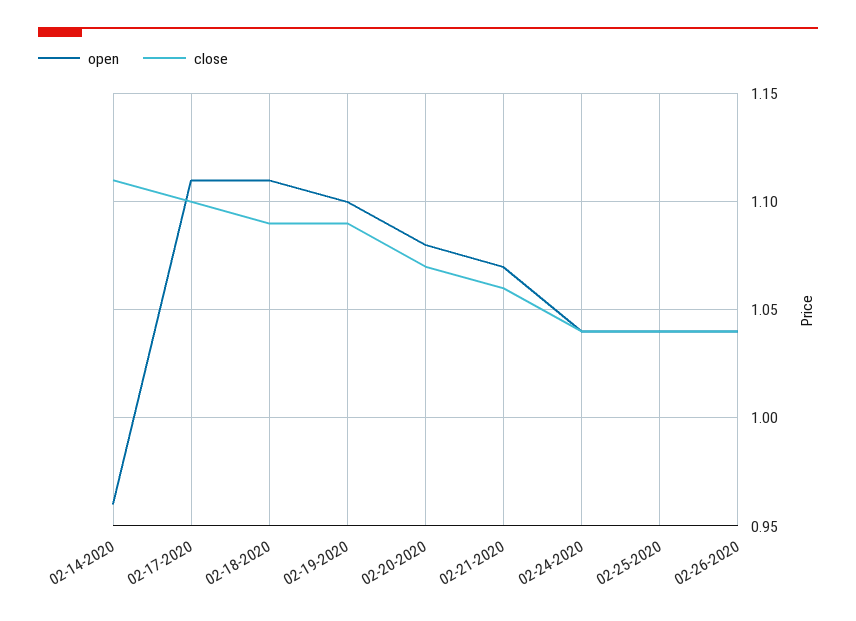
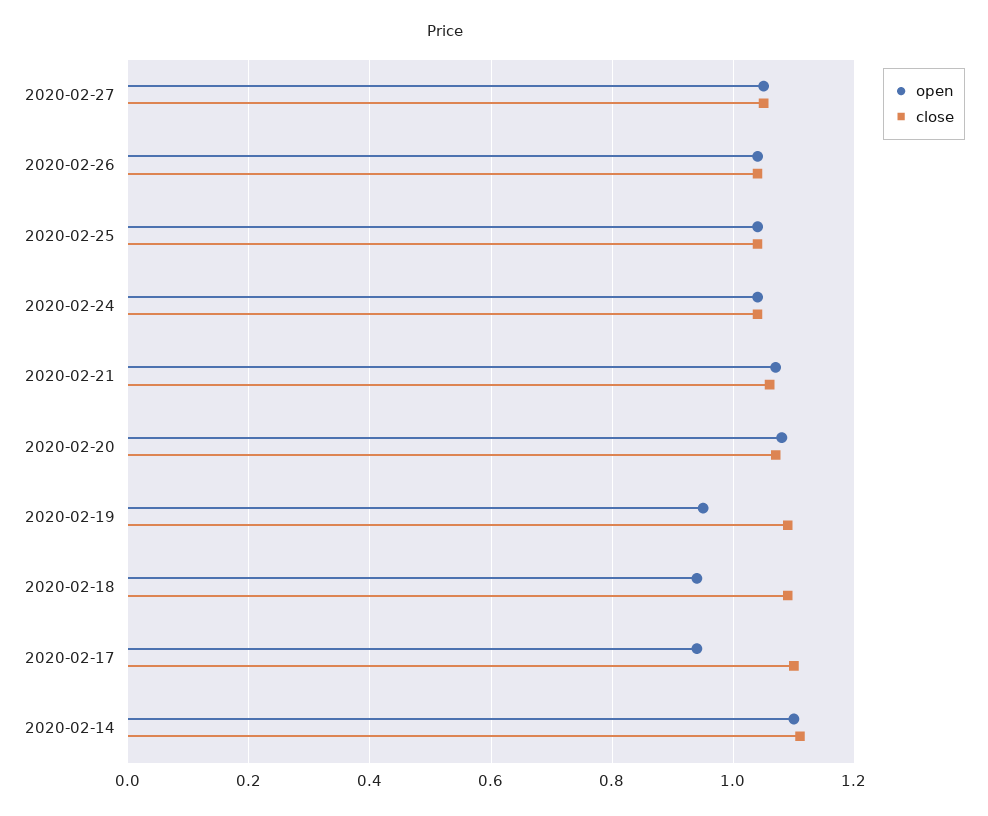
open, 02-14-2020: 0.96 -> 1.1
open, 02-17-2020: 1.11 -> 0.95
open, 02-18-2020: 1.11 -> 0.95
open, 02-19-2020: 1.1 -> 0.95
open, 2020-02-27: none -> 1.05
close, 2020-02-27: none -> 1.05

